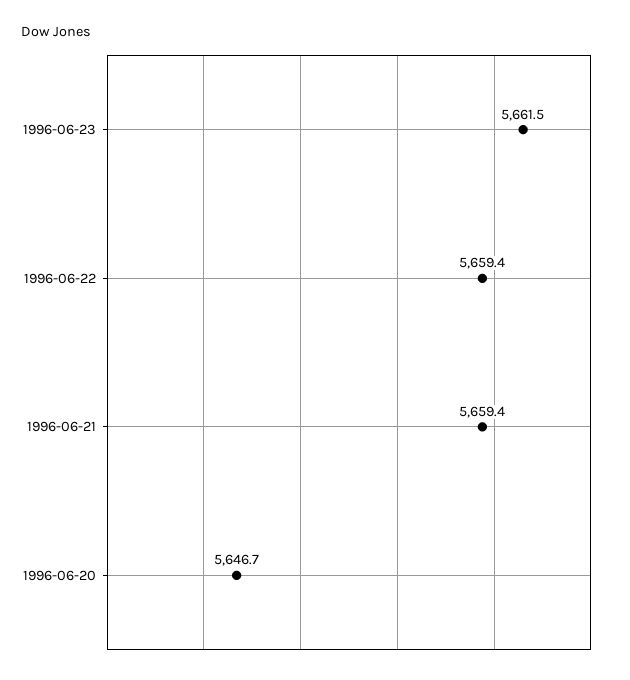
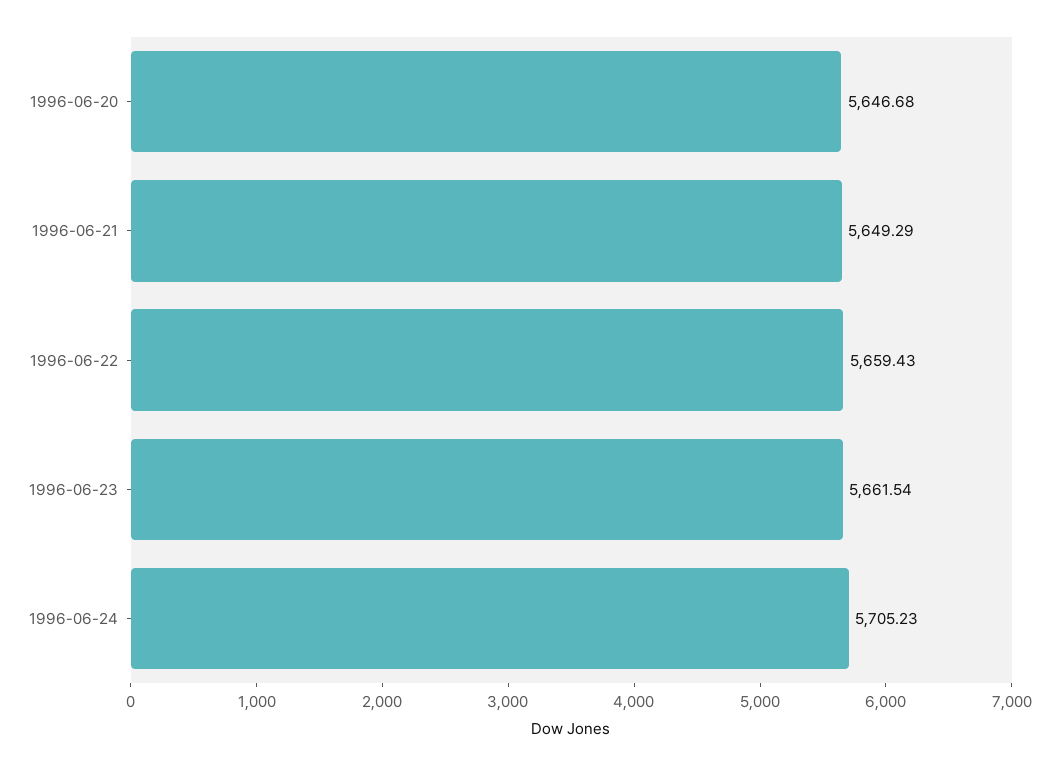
1996-06-21: 5659.4 -> 5649.29
1996-06-24: none -> 5705.23

